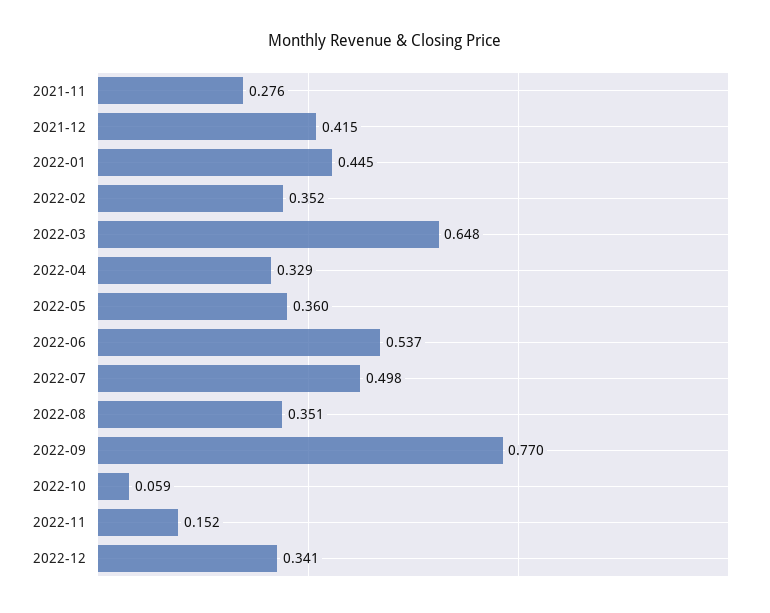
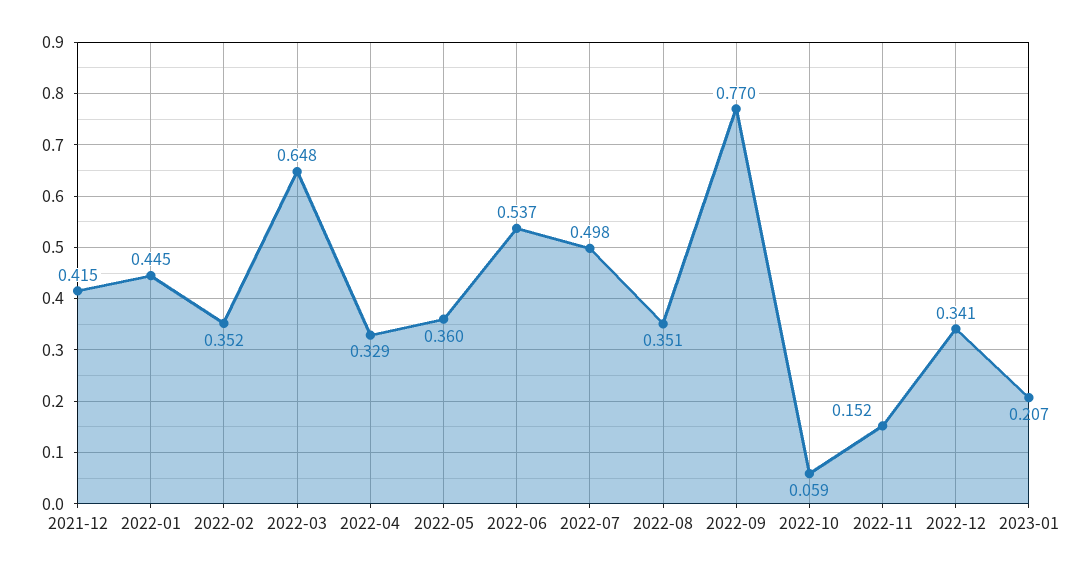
2021-11: 0.276 -> none
2023-01: none -> 0.207

